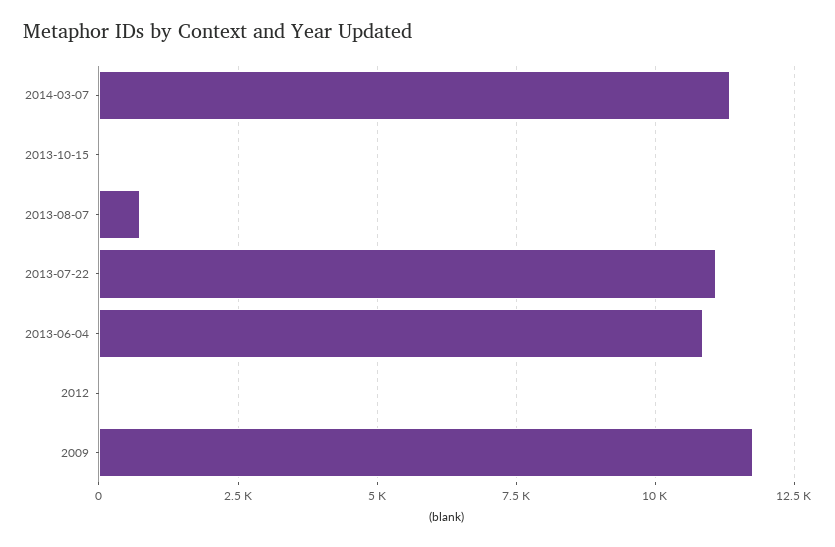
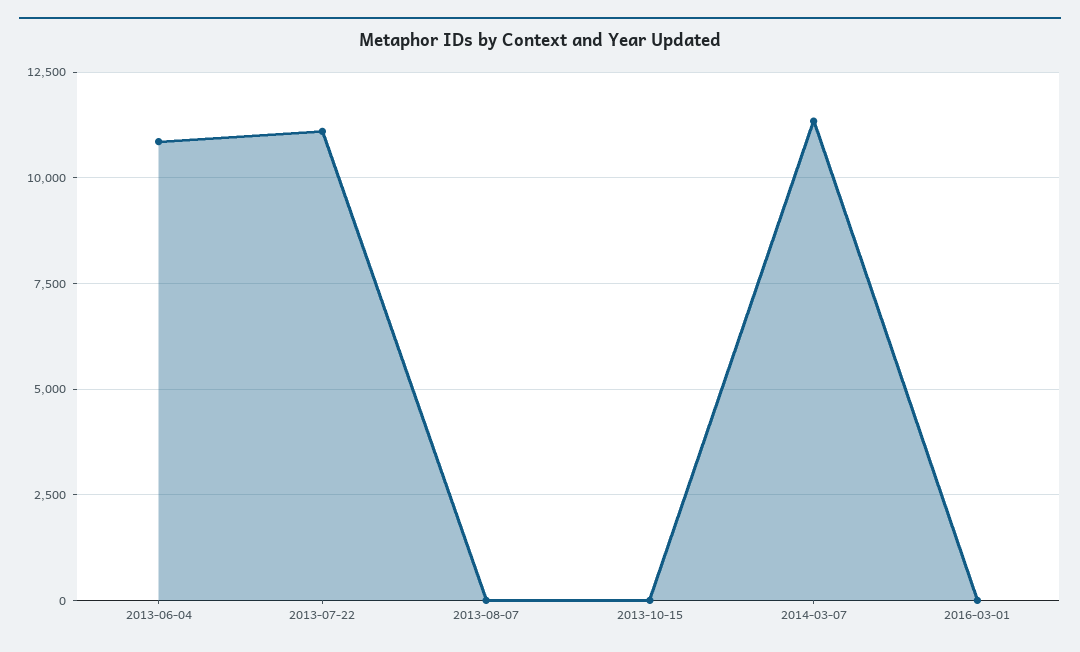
2013-08-07: 750 -> 0
2012: 0 -> none
2009: 11750 -> none
2016-03-01: none -> 0

